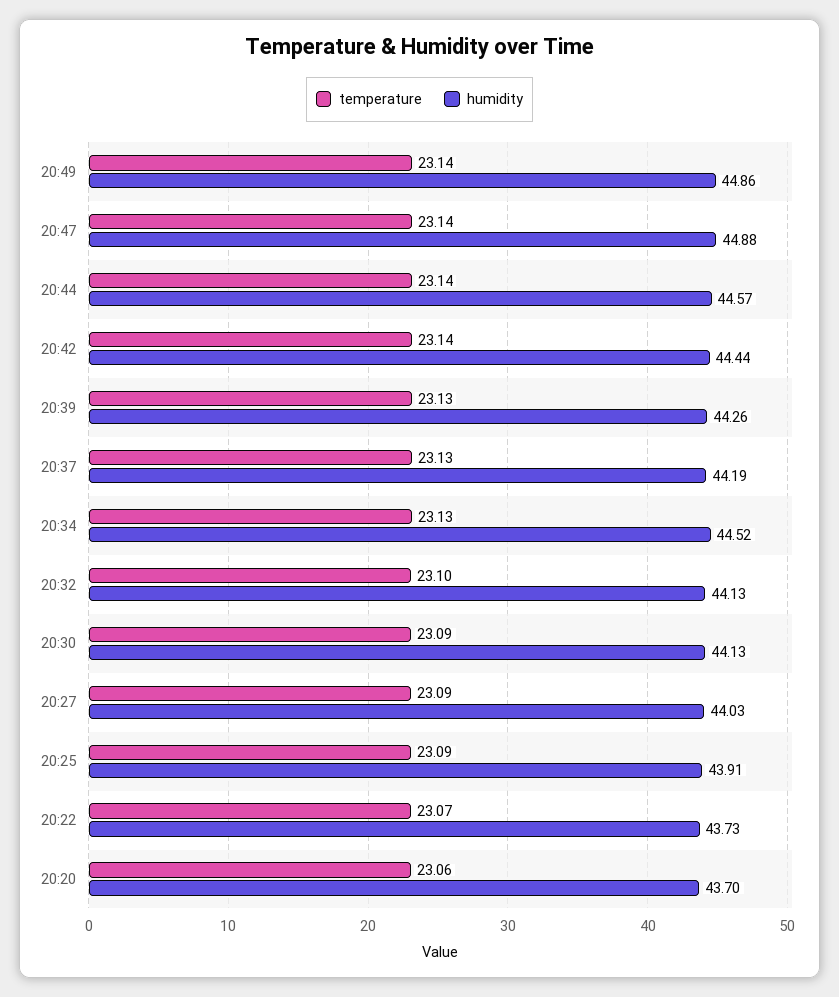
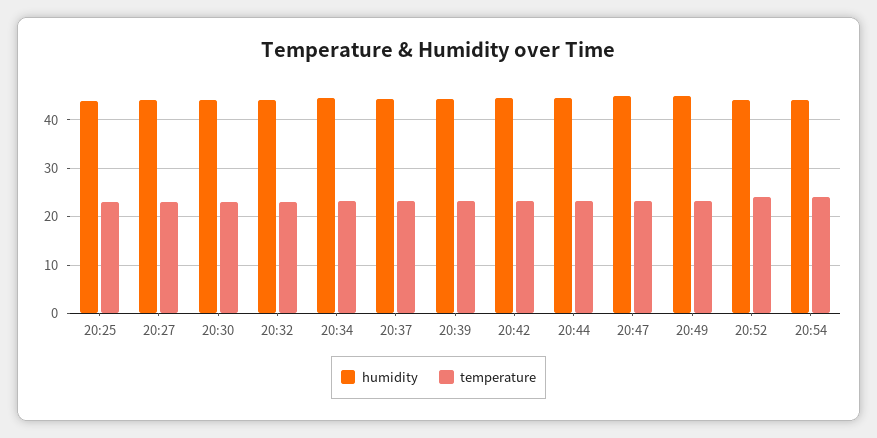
temperature, 20:22: 23.07 -> none
humidity, 20:22: 43.73 -> none
temperature, 20:20: 23.06 -> none
humidity, 20:20: 43.7 -> none
humidity, 20:52: none -> 44
temperature, 20:52: none -> 24
humidity, 20:54: none -> 44
temperature, 20:54: none -> 24

